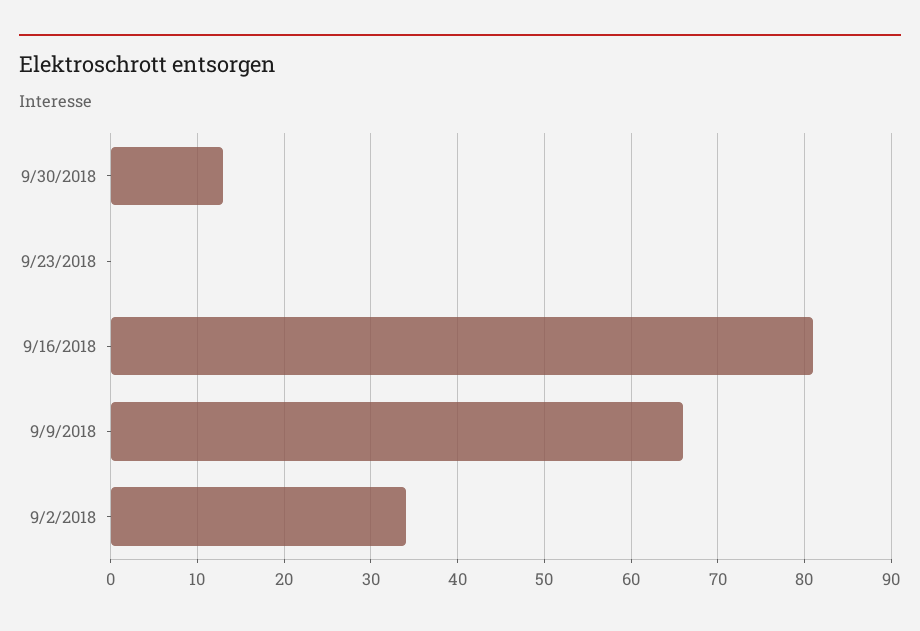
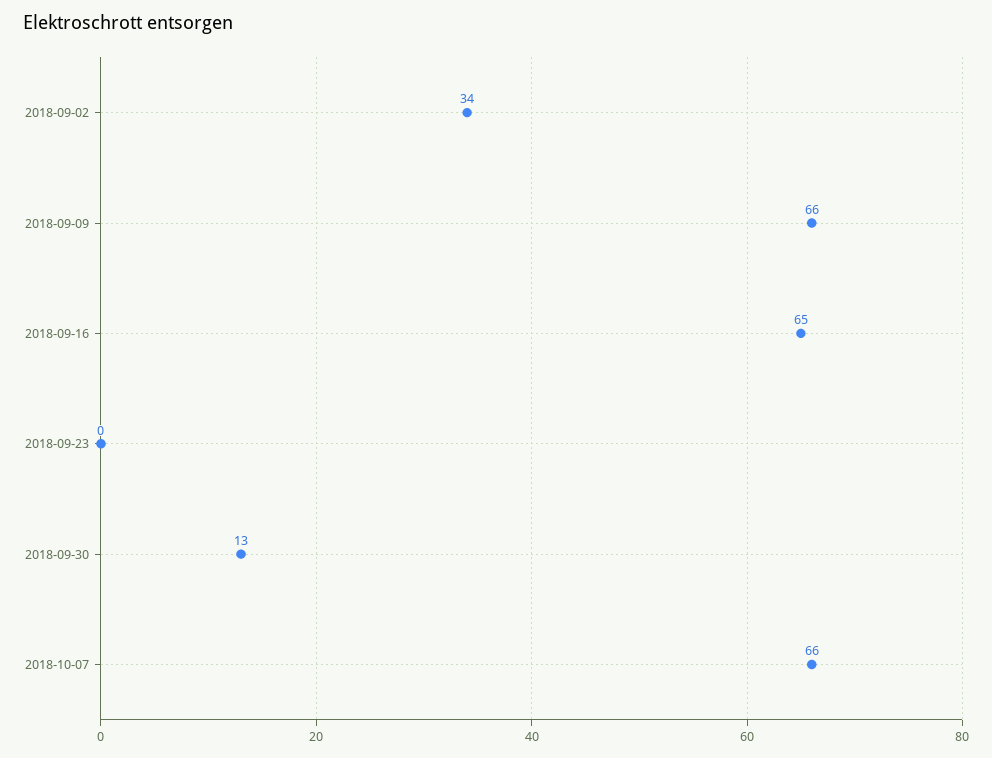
9/16/2018: 81 -> 65
2018-10-07: none -> 66

